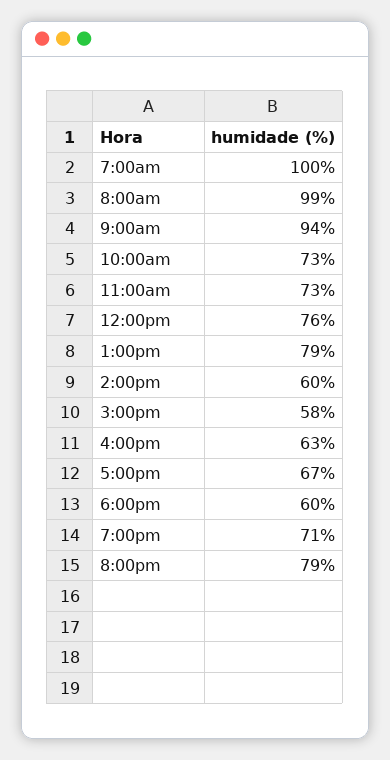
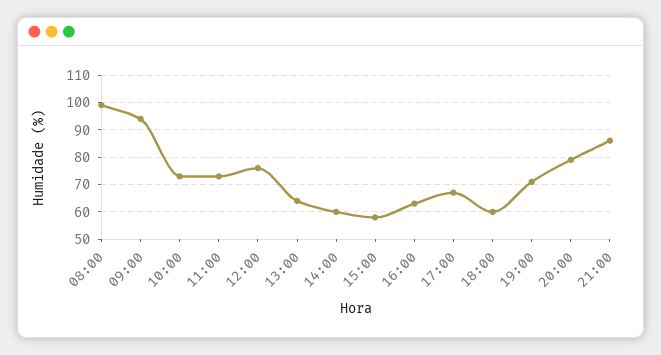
7:00am: 100 -> none
1:00pm: 79 -> 65
21:00: none -> 85

